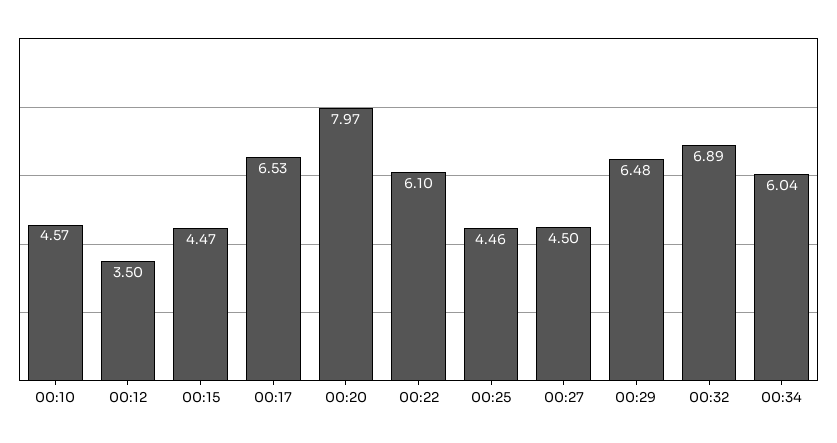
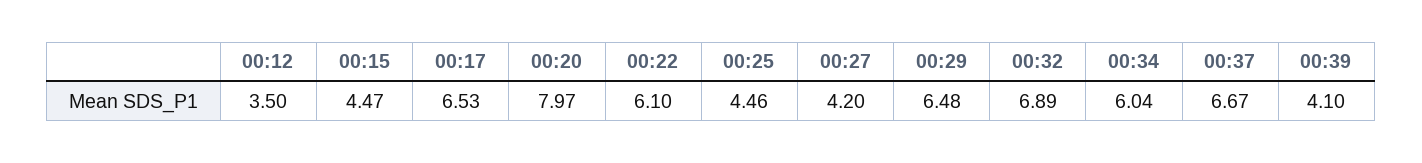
00:10: 4.57 -> none
00:27: 4.5 -> 4.2
00:37: none -> 6.67
00:39: none -> 4.1

